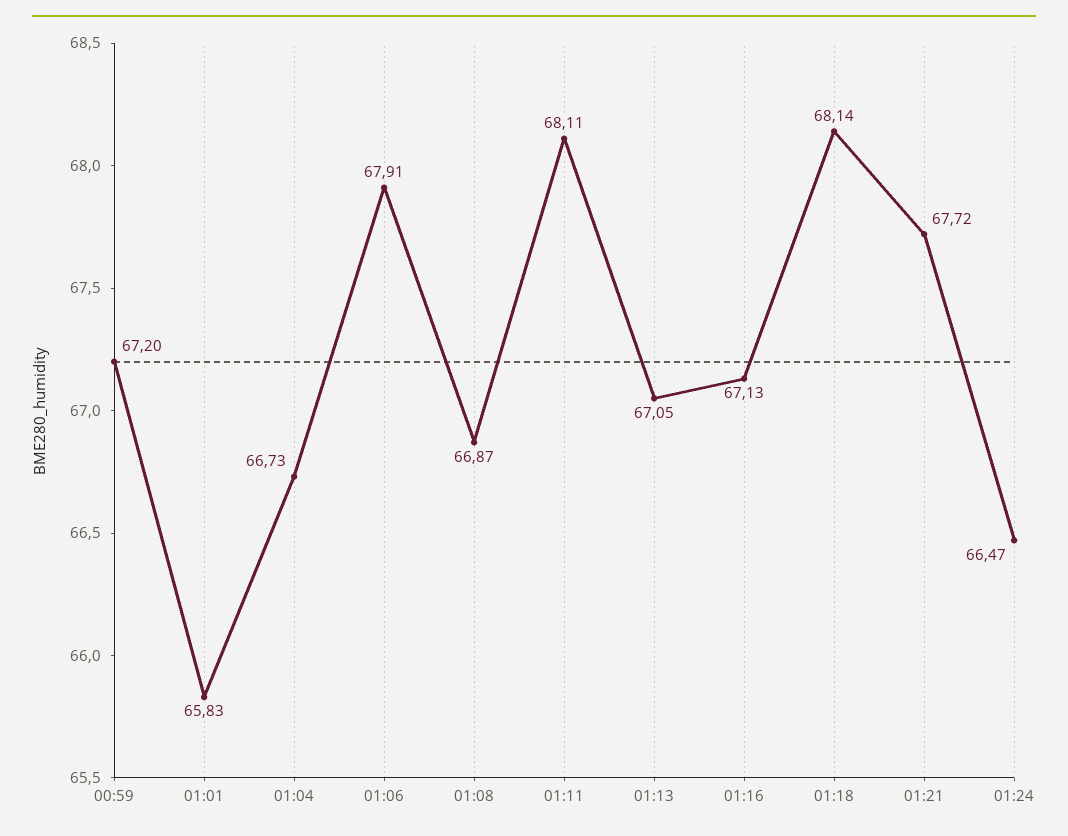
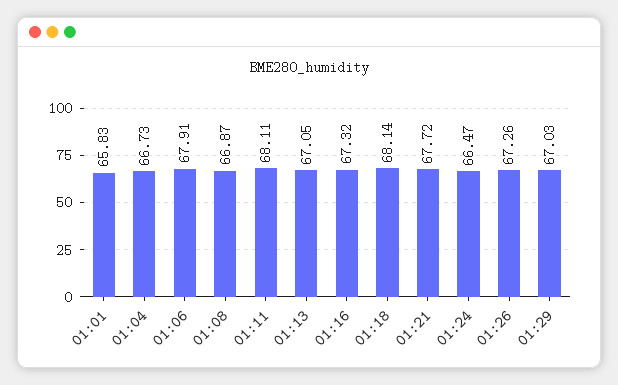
00:59: 67.2 -> none
01:16: 67.13 -> 67.32
01:26: none -> 67.26
01:29: none -> 67.03

